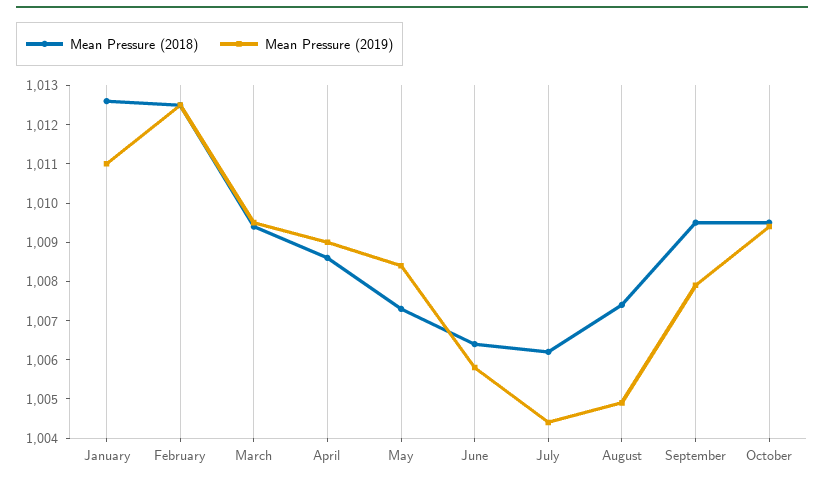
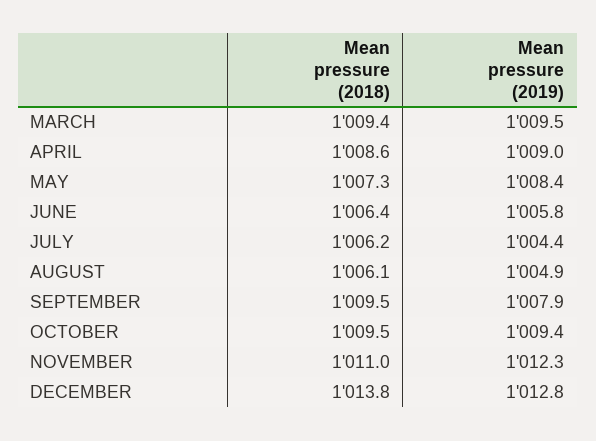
Mean Pressure (2018), January: 1012.5 -> none
Mean Pressure (2019), January: 1011 -> none
Mean Pressure (2018), February: 1012.5 -> none
Mean Pressure (2019), February: 1012.5 -> none
Mean Pressure (2018), August: 1007.5 -> 1006.1
Mean Pressure (2018), NOVEMBER: none -> 1011
Mean Pressure (2019), NOVEMBER: none -> 1012.3
Mean Pressure (2018), DECEMBER: none -> 1013.8
Mean Pressure (2019), DECEMBER: none -> 1012.8

